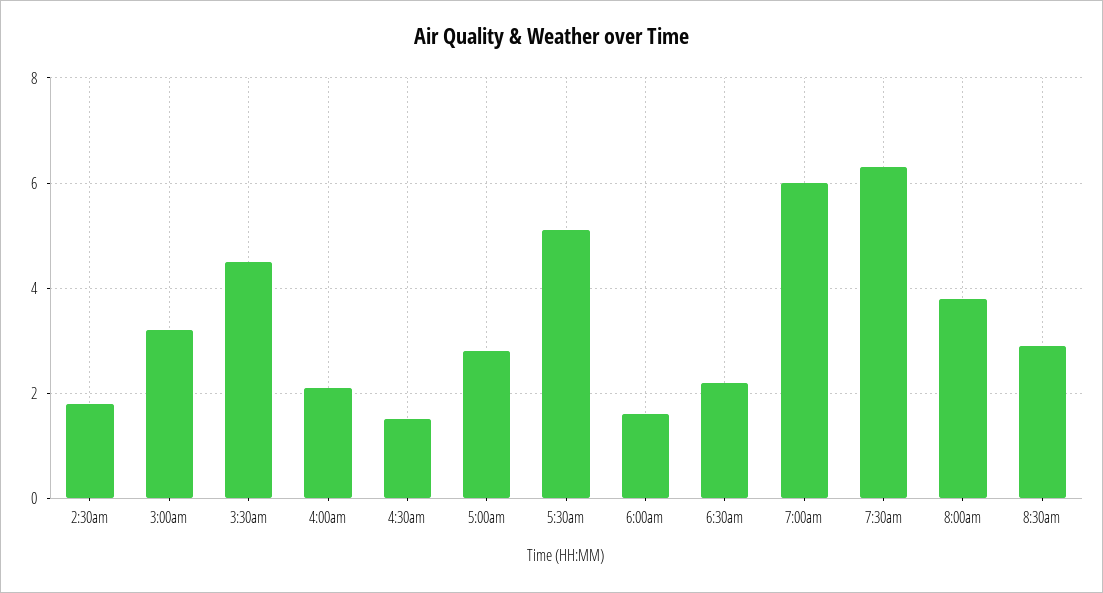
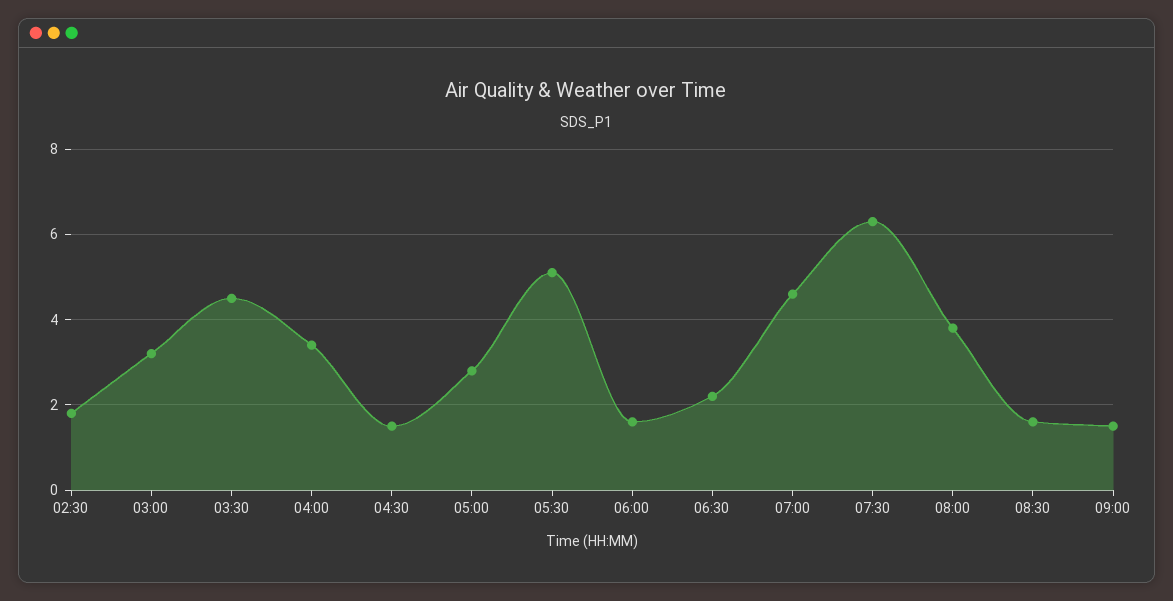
4:00am: 2 -> 3.5
7:00am: 6 -> 4.5
8:30am: 3 -> 1.5
09:00: none -> 1.5

